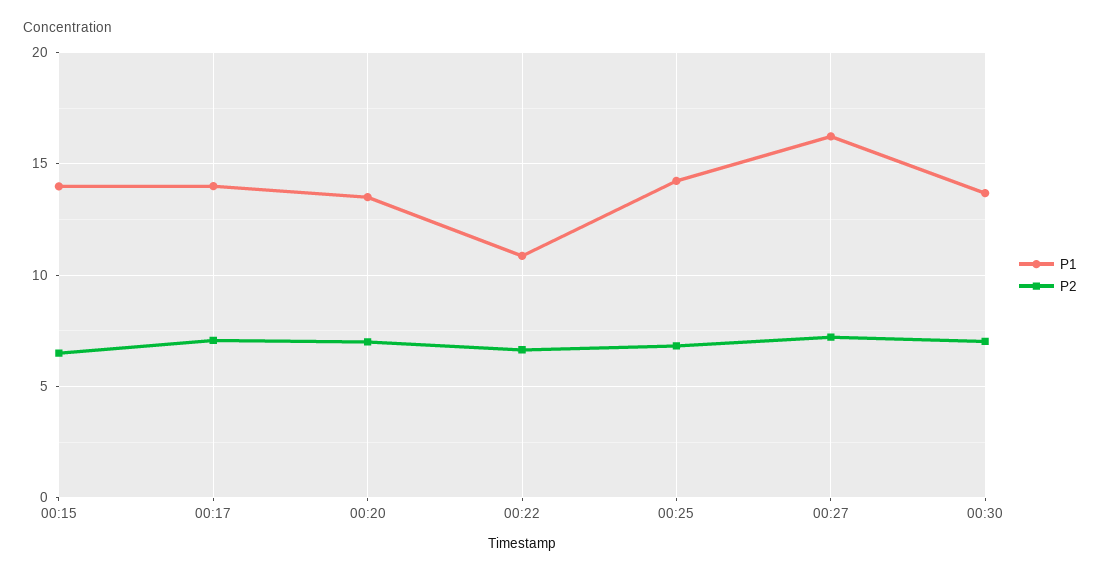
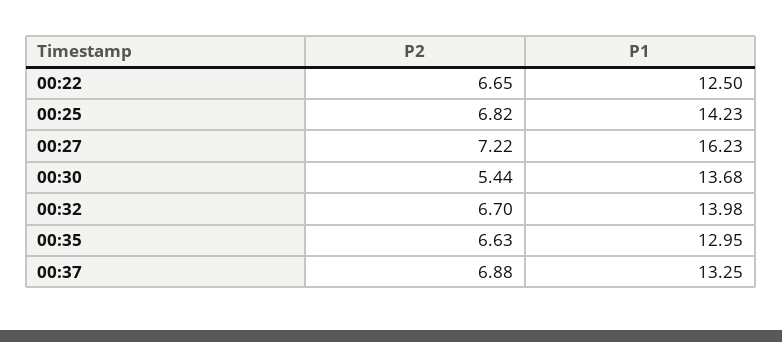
P1, 00:15: 14 -> none
P2, 00:15: 6.5 -> none
P1, 00:17: 14 -> none
P2, 00:17: 7 -> none
P1, 00:20: 13.5 -> none
P2, 00:20: 7 -> none
P1, 00:22: 11 -> 12.5
P2, 00:30: 7 -> 5.44
P2, 00:32: none -> 6.7
P1, 00:32: none -> 13.98
P2, 00:35: none -> 6.63
P1, 00:35: none -> 12.95
P2, 00:37: none -> 6.88
P1, 00:37: none -> 13.25

